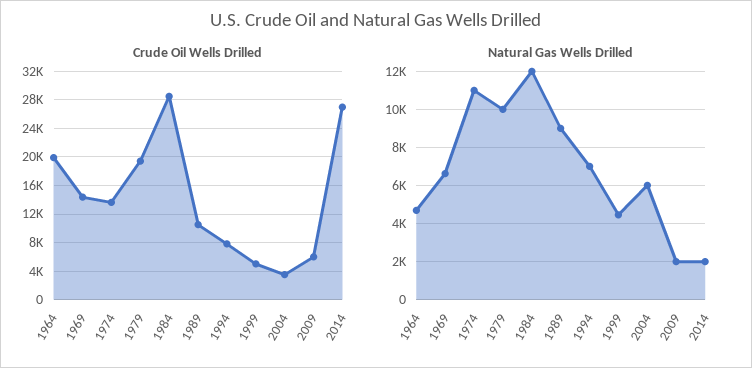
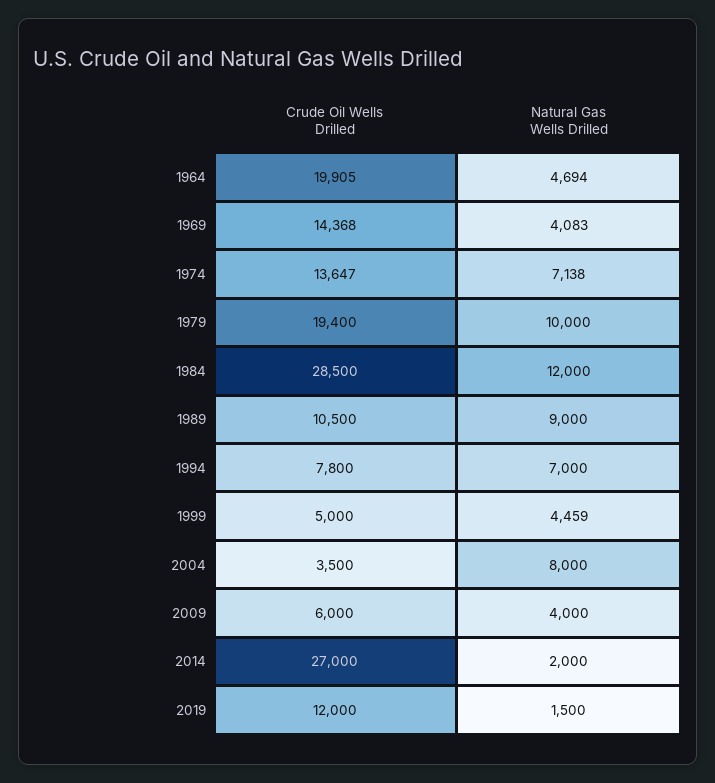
Natural Gas Wells Drilled, 1969: 6500 -> 4083
Natural Gas Wells Drilled, 1974: 11000 -> 7138
Natural Gas Wells Drilled, 2004: 6000 -> 8000
Natural Gas Wells Drilled, 2009: 2000 -> 4000
Crude Oil Wells Drilled, 2019: none -> 12000
Natural Gas Wells Drilled, 2019: none -> 1500

